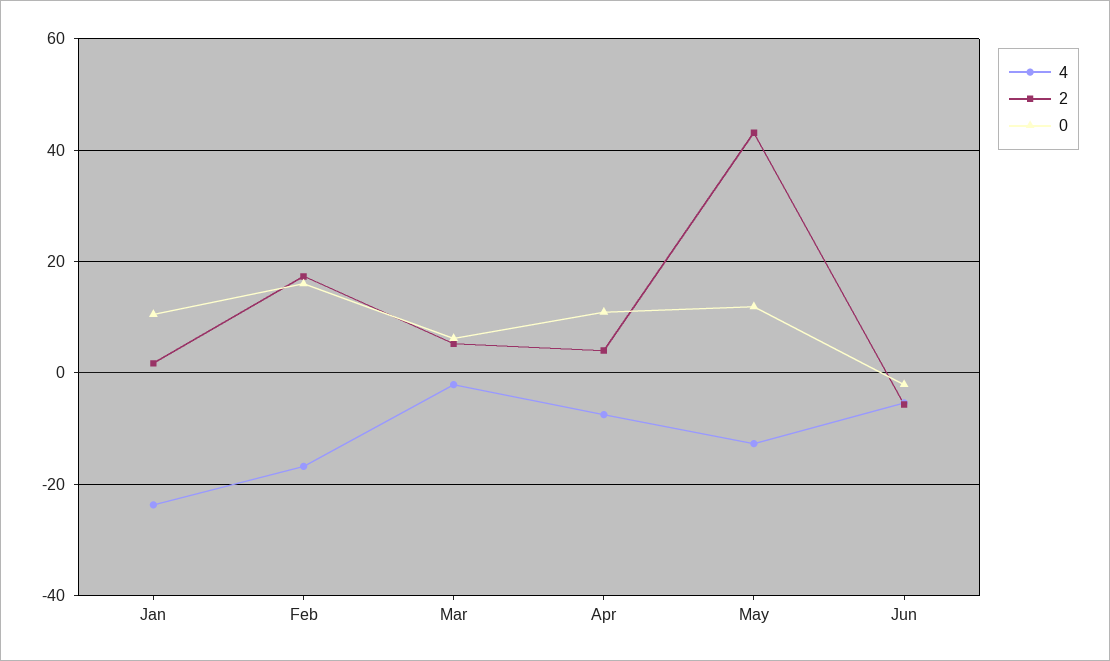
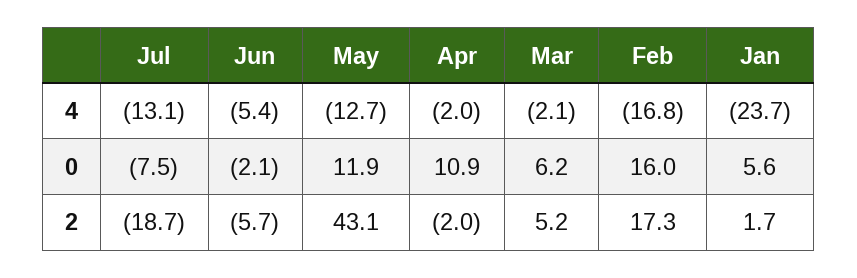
0, Jan: 10 -> 5.6
4, Apr: -8 -> -2
2, Apr: 4 -> -2
4, Jul: none -> -13.1
0, Jul: none -> -7.5
2, Jul: none -> -18.7

